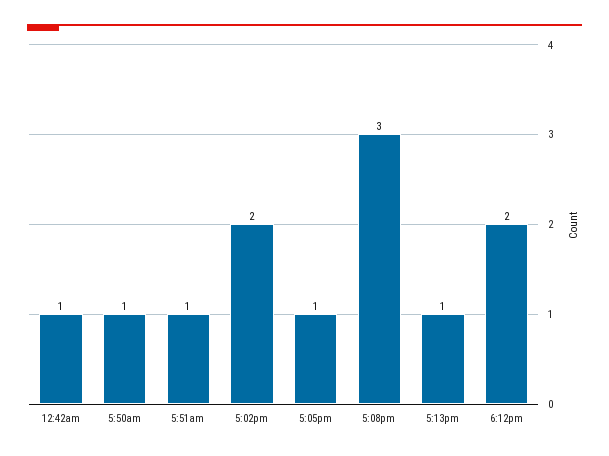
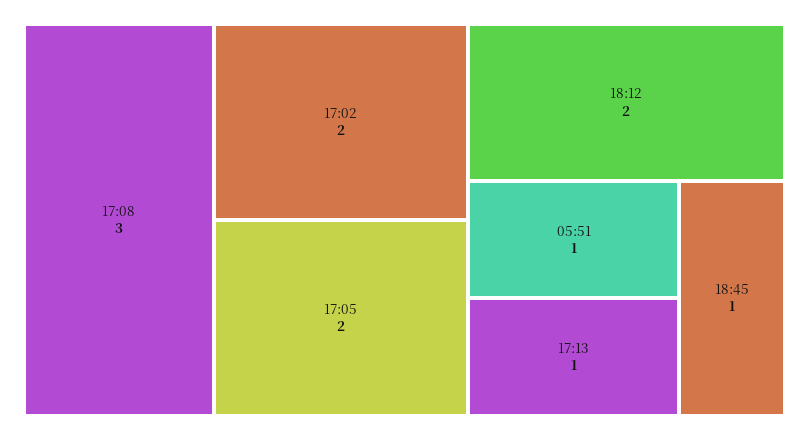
12:42am: 1 -> none
5:50am: 1 -> none
5:05pm: 1 -> 2
18:45: none -> 1

